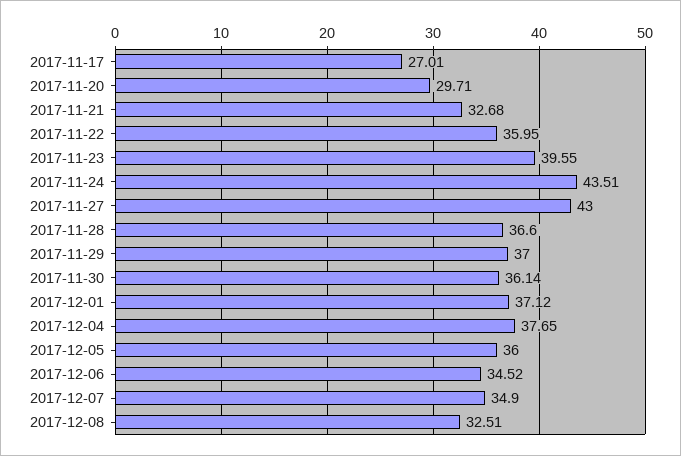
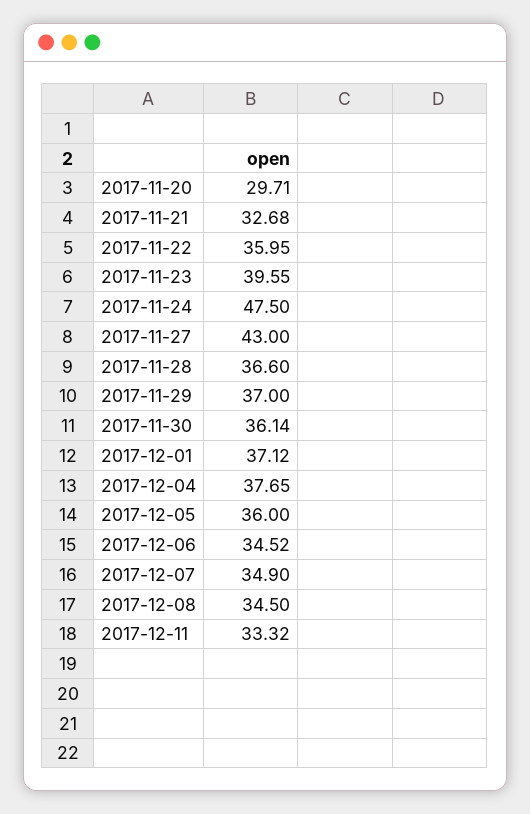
2017-11-17: 27.01 -> none
2017-11-24: 43.51 -> 47.5
2017-12-08: 32.51 -> 34.5
2017-12-11: none -> 33.32

